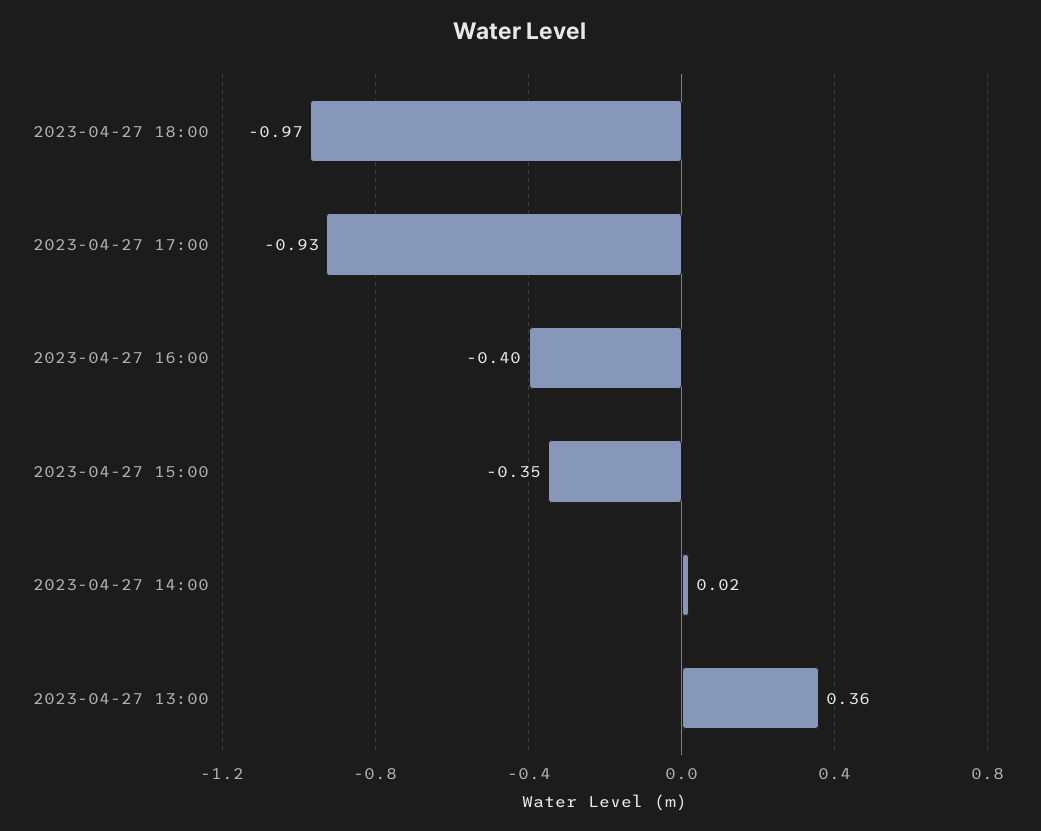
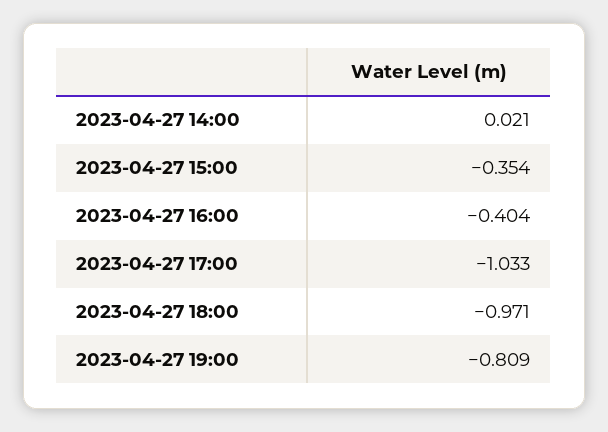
2023-04-27 17:00: -0.93 -> -1.033
2023-04-27 13:00: 0.36 -> none
2023-04-27 19:00: none -> -0.809

